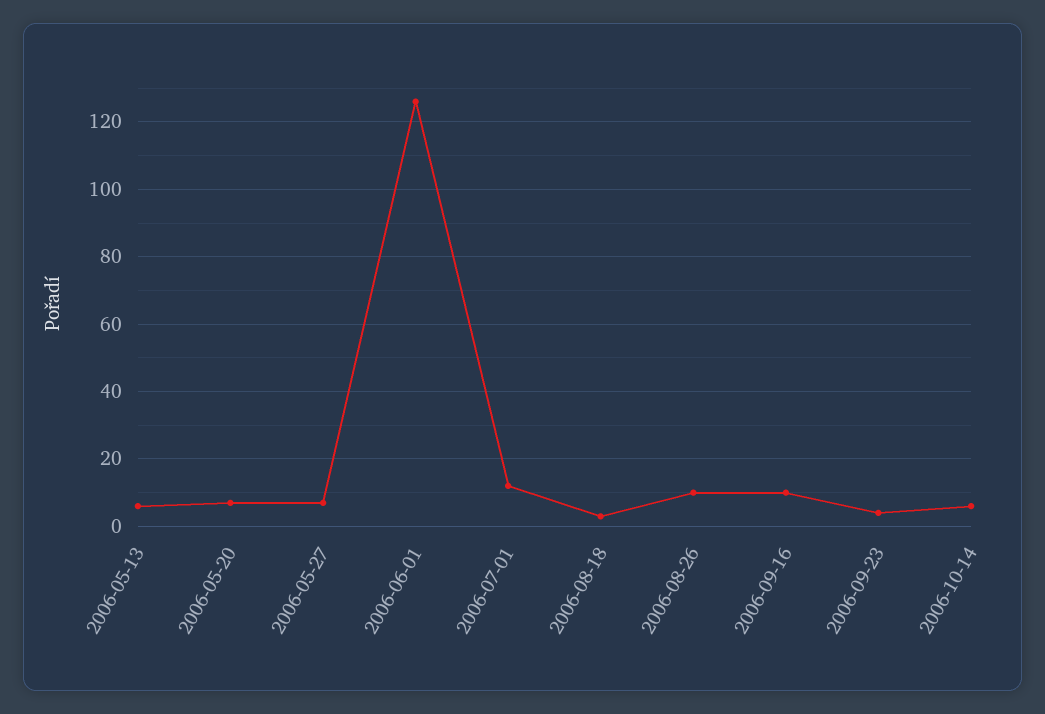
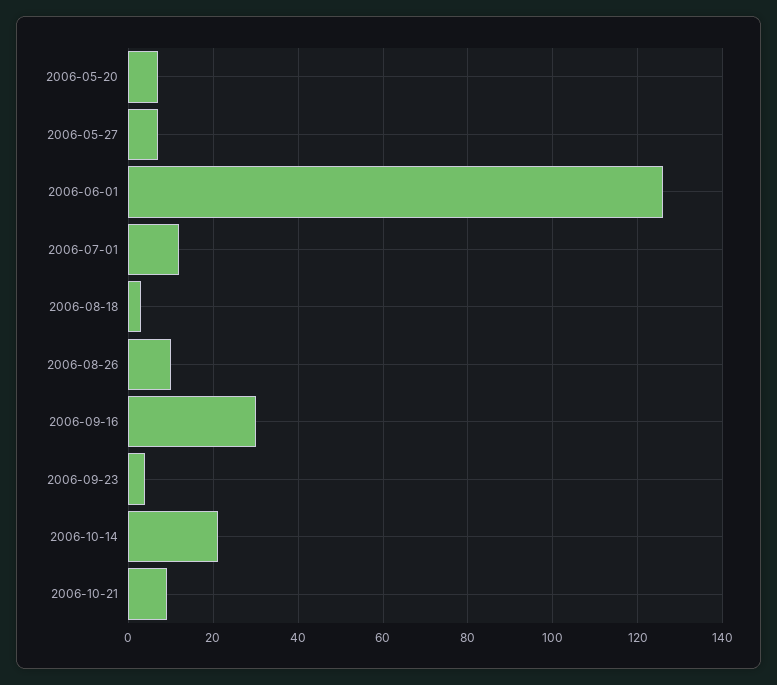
2006-05-13: 5 -> none
2006-09-16: 10 -> 30
2006-10-14: 5 -> 20
2006-10-21: none -> 10

